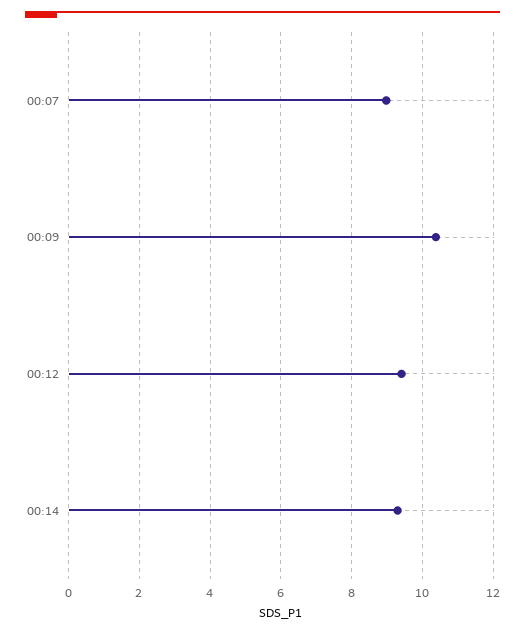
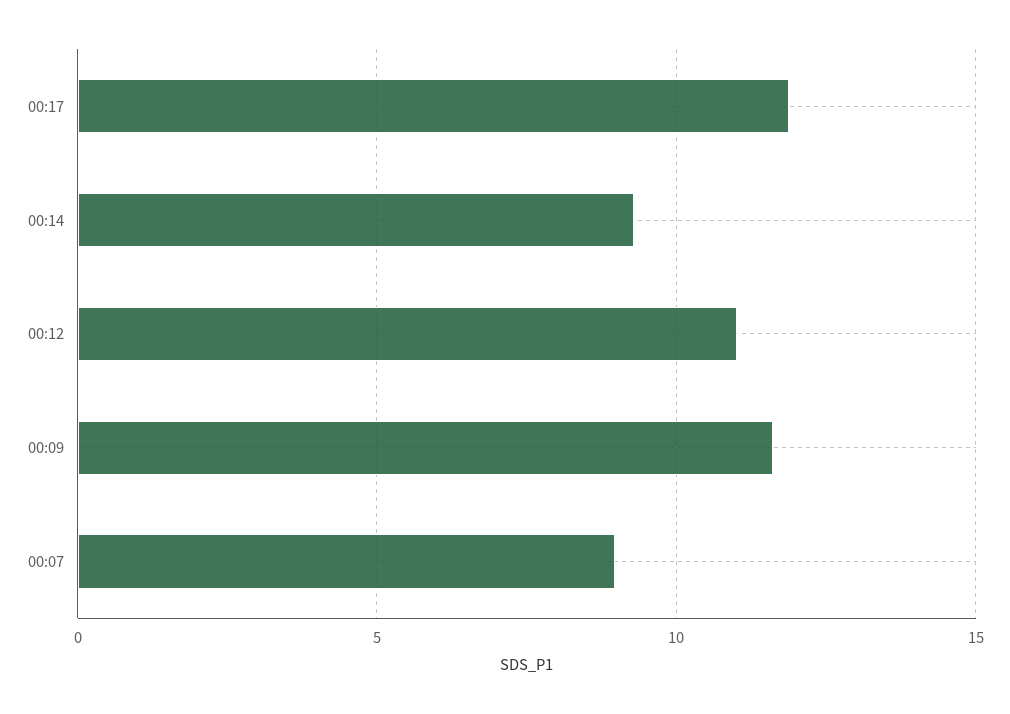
00:09: 10.4 -> 11.5
00:12: 9.4 -> 11
00:17: none -> 12

